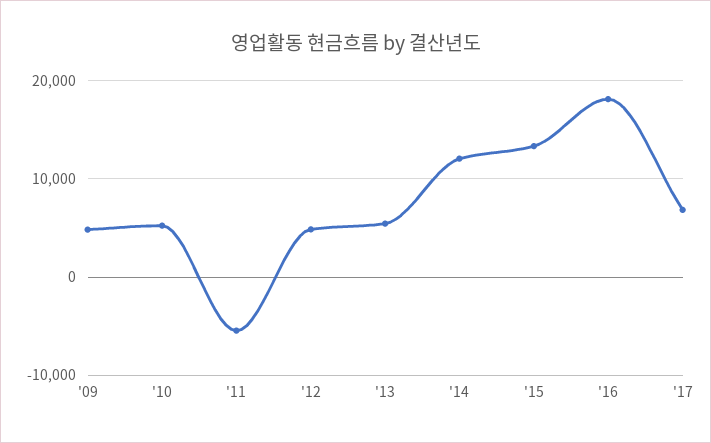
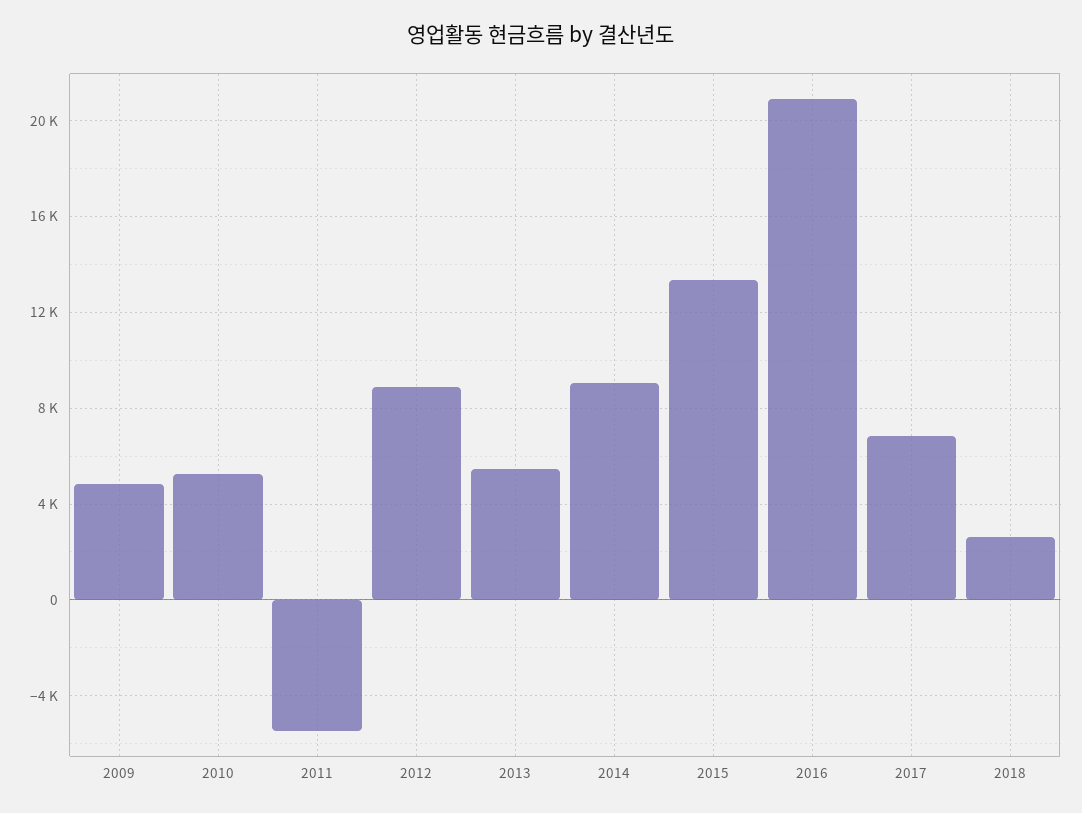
'12: 5000 -> 9000
'14: 12000 -> 9000
'16: 18000 -> 21000
2018: none -> 2500

